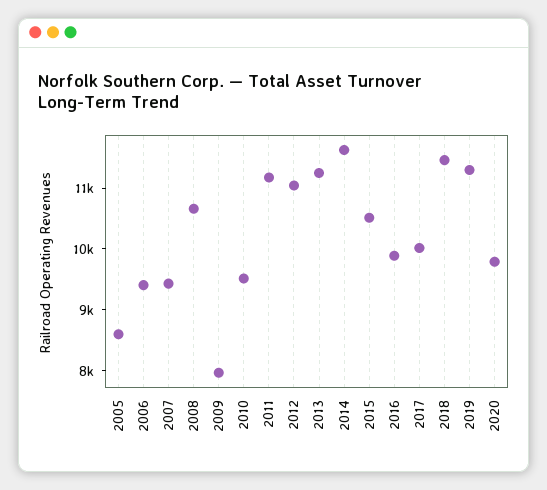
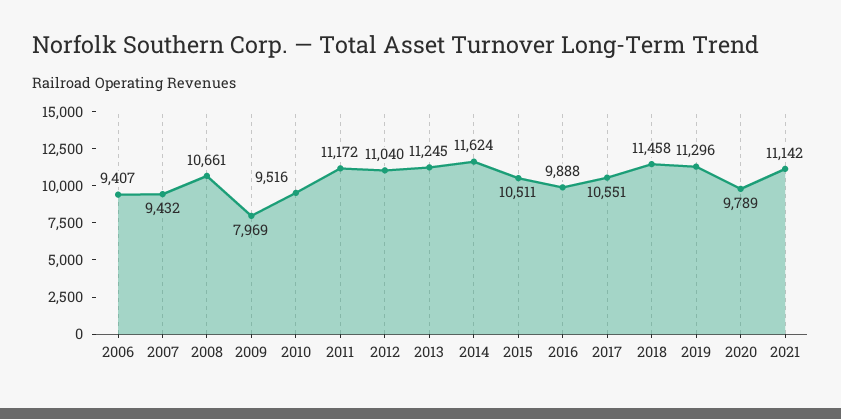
2005: 8600 -> none
2017: 10000 -> 10551
2021: none -> 11142

